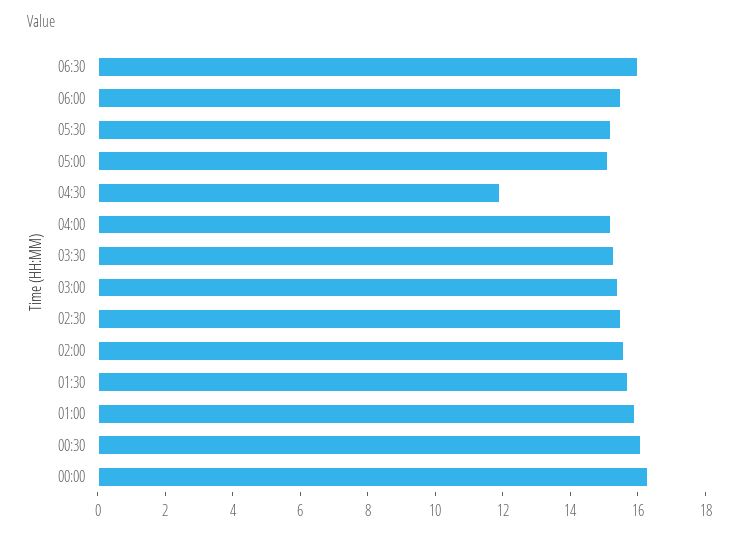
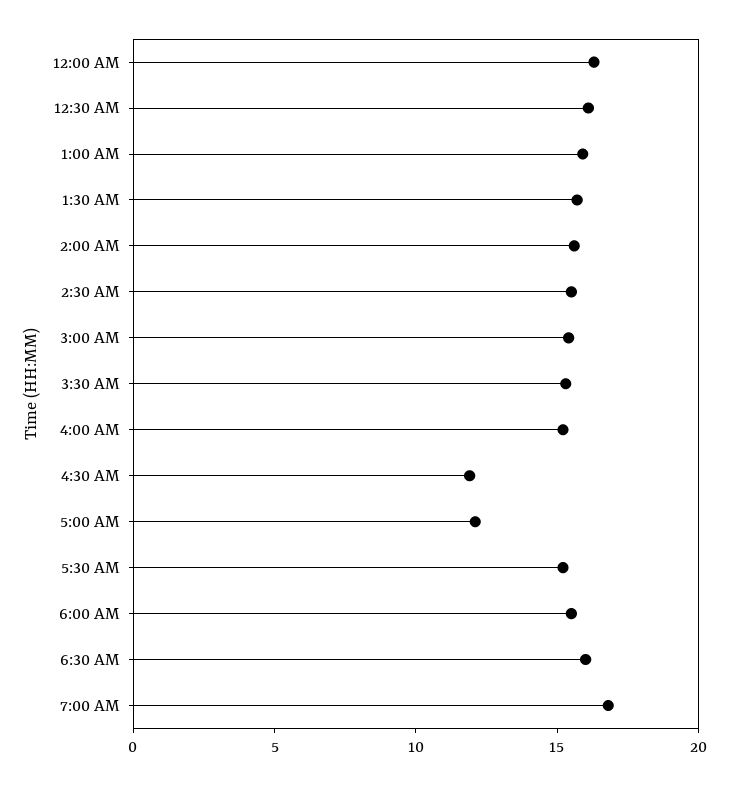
05:00: 15 -> 12
7:00 AM: none -> 17

